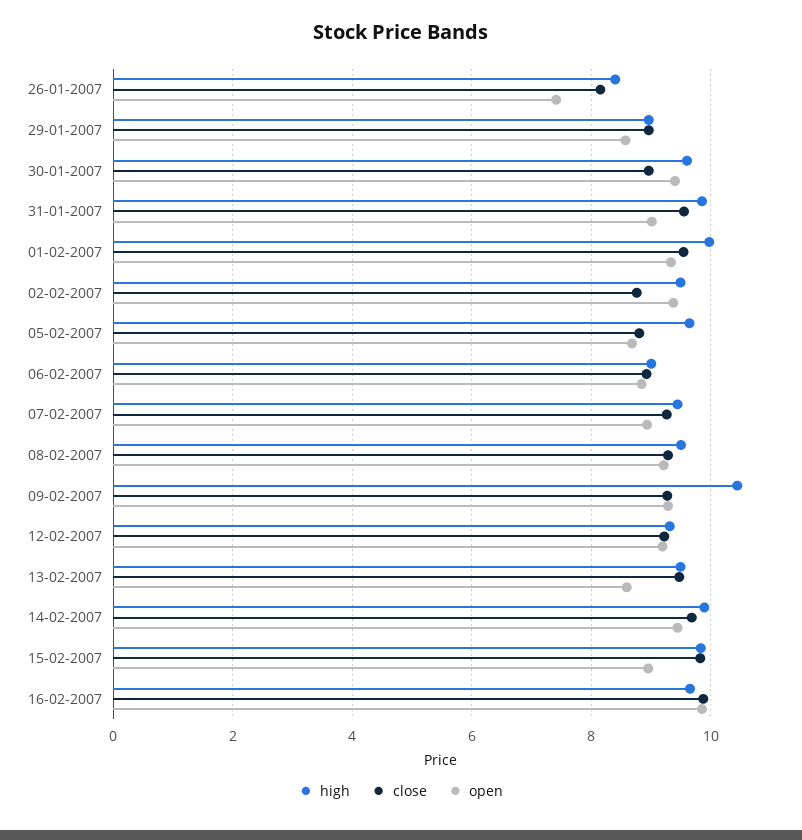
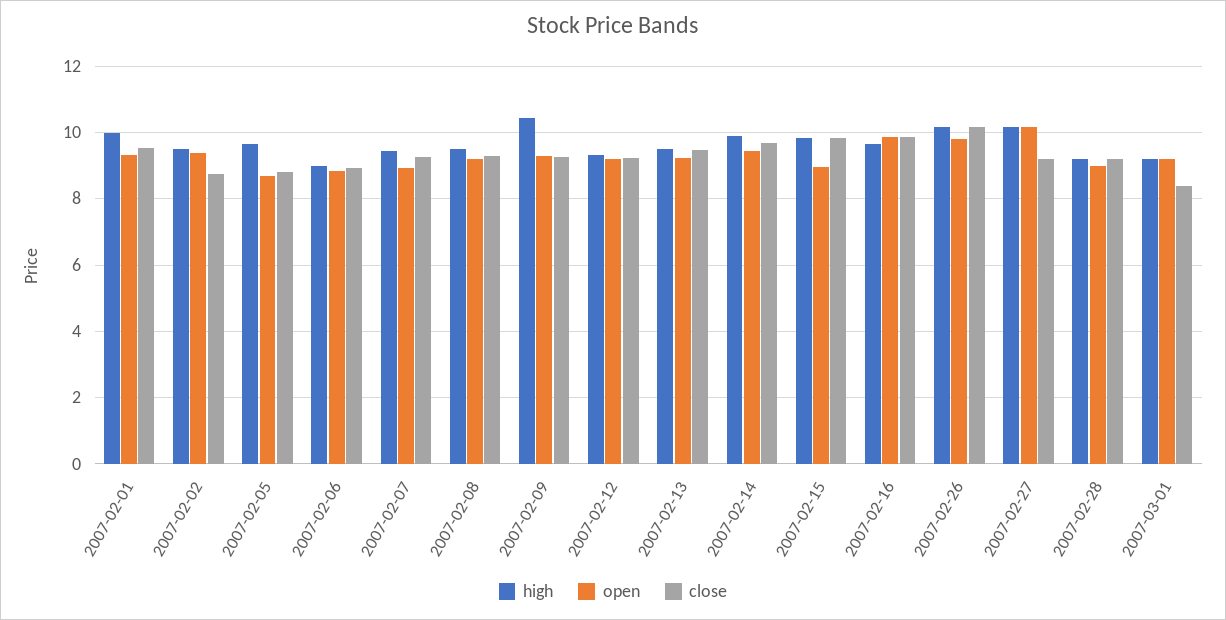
high, 26-01-2007: 8.4 -> none
close, 26-01-2007: 8.2 -> none
open, 26-01-2007: 7.4 -> none
high, 29-01-2007: 9 -> none
close, 29-01-2007: 9 -> none
open, 29-01-2007: 8.6 -> none
high, 30-01-2007: 9.6 -> none
close, 30-01-2007: 9 -> none
open, 30-01-2007: 9.4 -> none
high, 31-01-2007: 9.8 -> none
close, 31-01-2007: 9.6 -> none
open, 31-01-2007: 9 -> none
open, 13-02-2007: 8.6 -> 9.2
high, 2007-02-26: none -> 10.2
open, 2007-02-26: none -> 9.8
close, 2007-02-26: none -> 10.2
high, 2007-02-27: none -> 10.2
open, 2007-02-27: none -> 10.2
close, 2007-02-27: none -> 9.2
high, 2007-02-28: none -> 9.2
open, 2007-02-28: none -> 9
close, 2007-02-28: none -> 9.2
high, 2007-03-01: none -> 9.2
open, 2007-03-01: none -> 9.2
close, 2007-03-01: none -> 8.4

